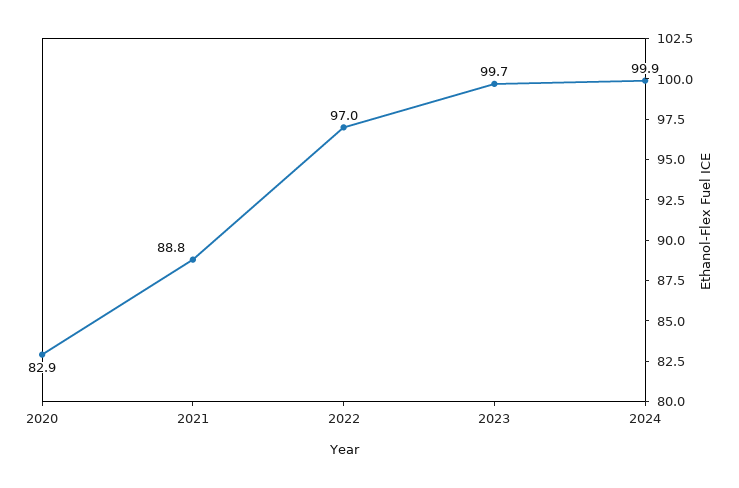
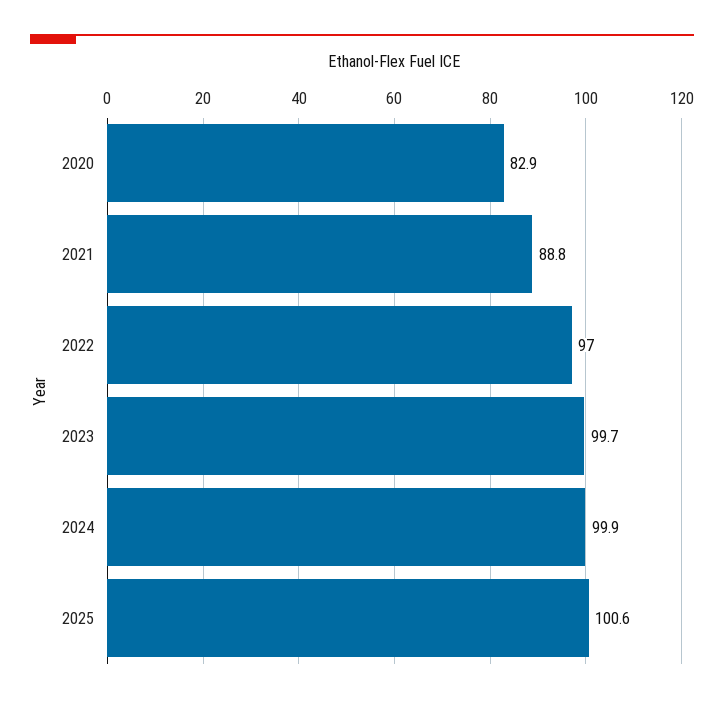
2025: none -> 100.6

